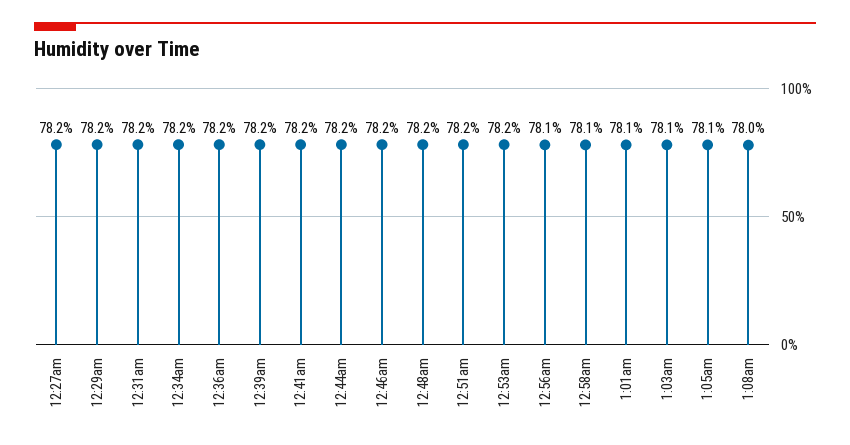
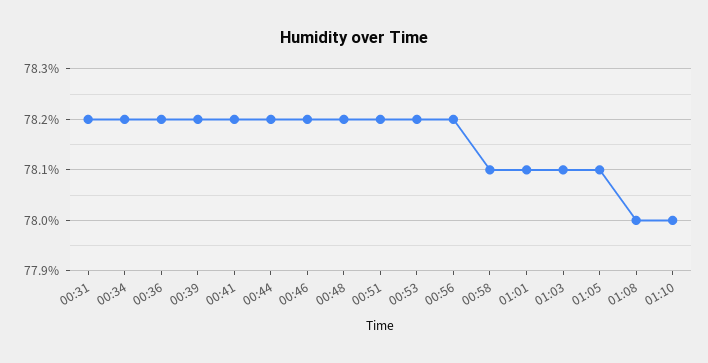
12:27am: 78.2 -> none
12:29am: 78.2 -> none
12:56am: 78.1 -> 78.2
01:10: none -> 78

